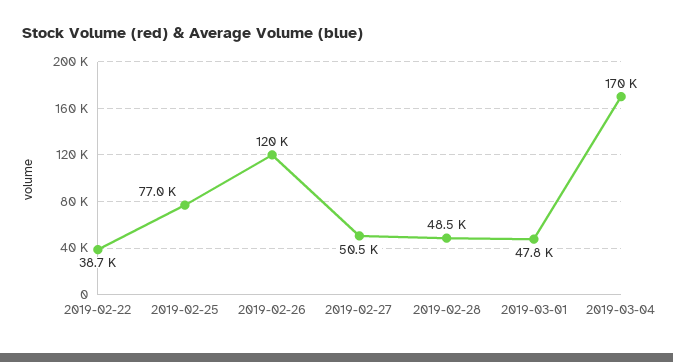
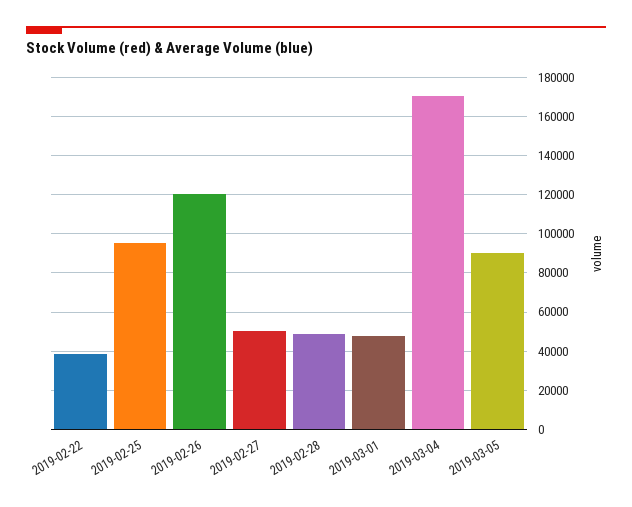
2019-02-25: 77000 -> 95000
2019-03-05: none -> 90000

